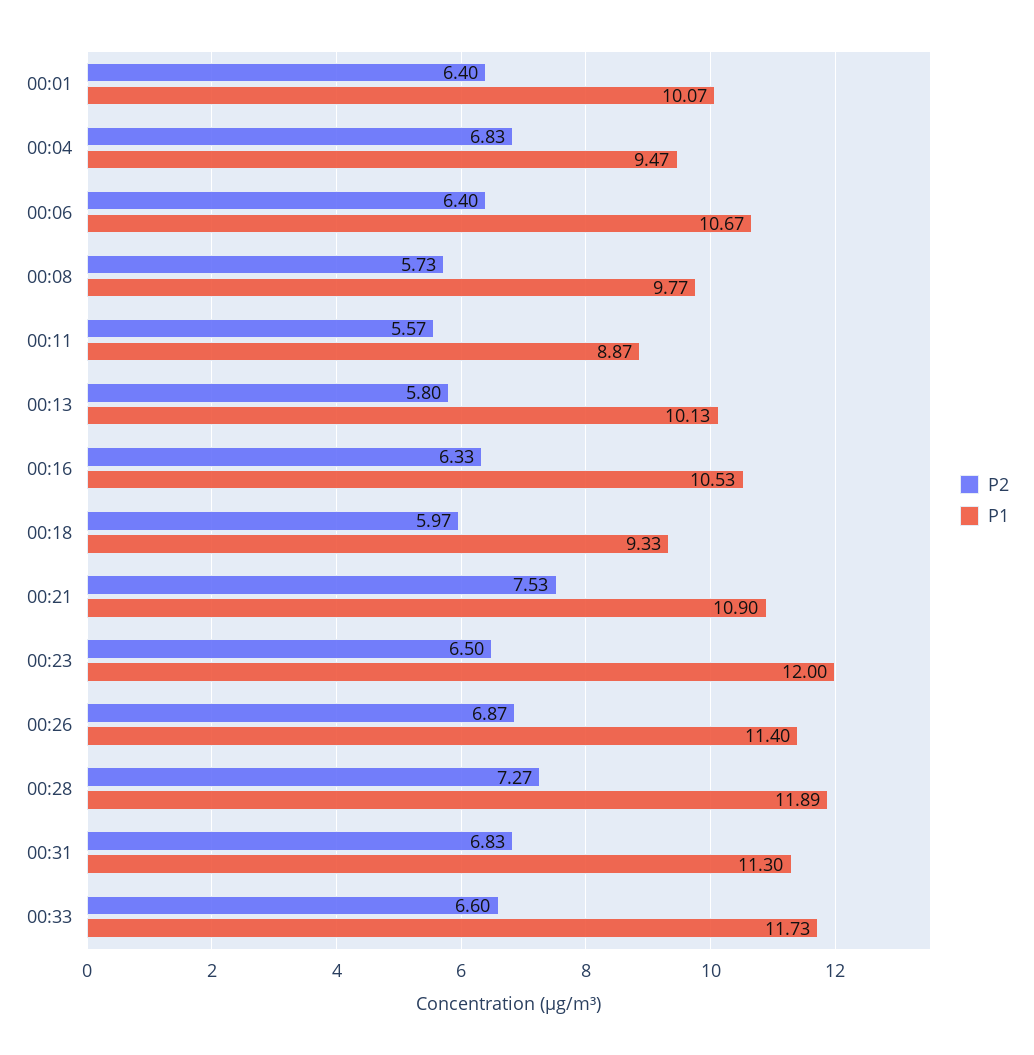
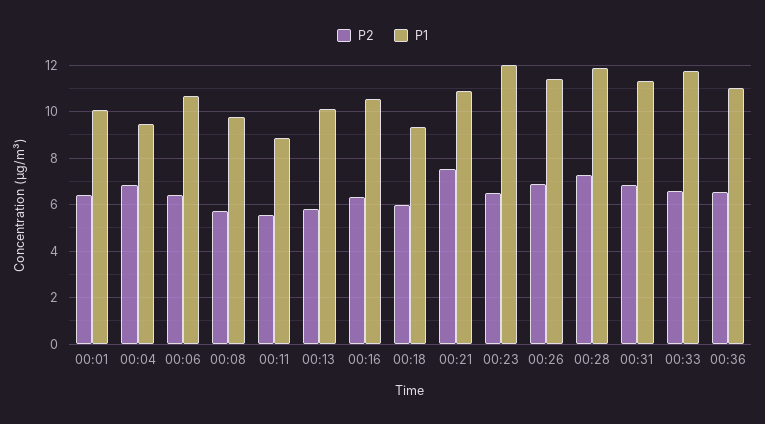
P2, 00:36: none -> 6.5
P1, 00:36: none -> 11

